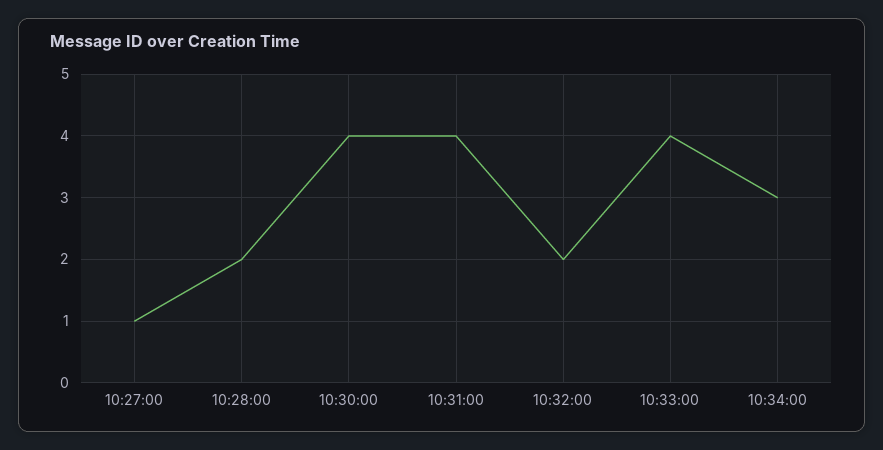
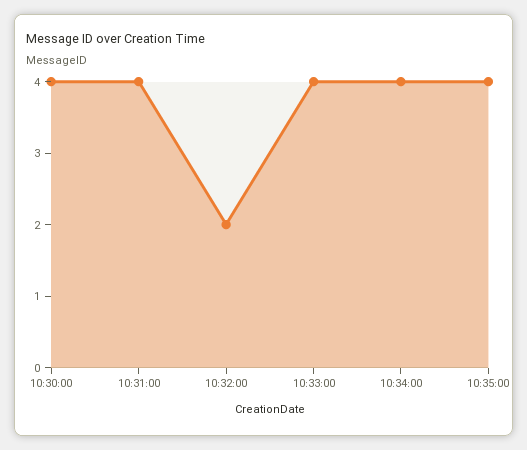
10:27:00: 1 -> none
10:28:00: 2 -> none
10:34:00: 3 -> 4
10:35:00: none -> 4

